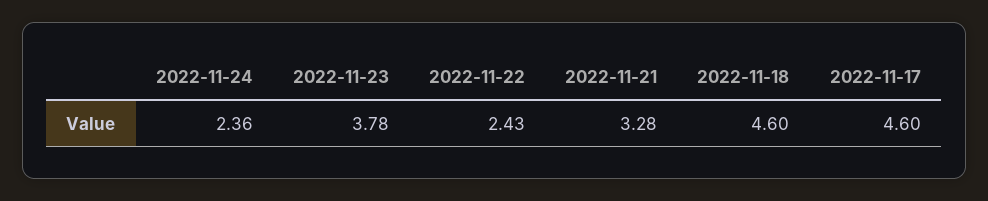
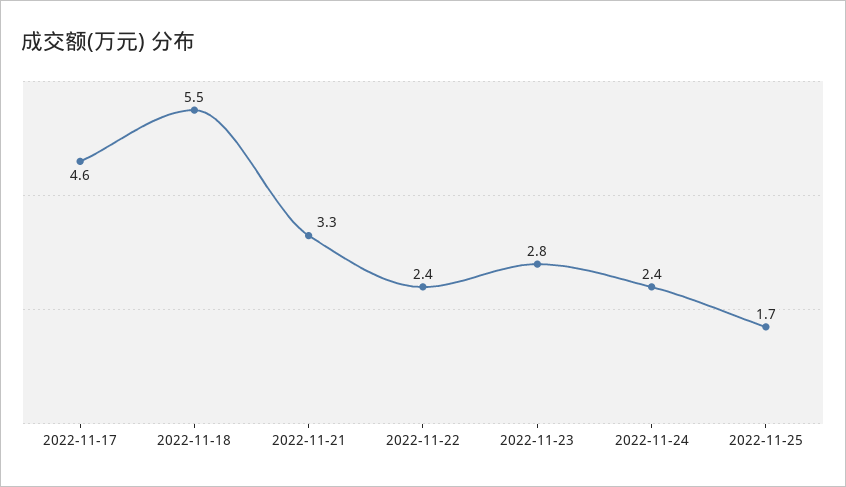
2022-11-23: 3.78 -> 2.8
2022-11-18: 4.6 -> 5.5
2022-11-25: none -> 1.7

